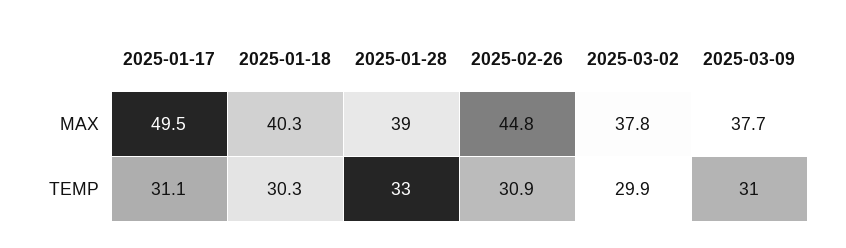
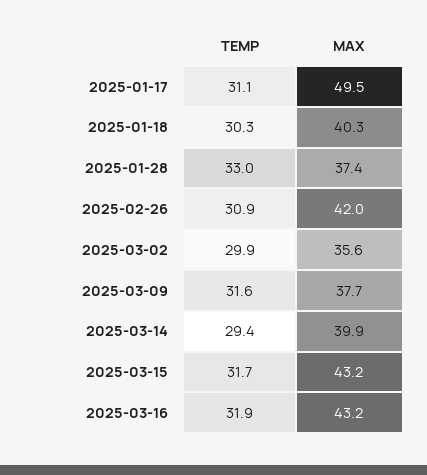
2025-01-28, MAX: 39 -> 37.4
2025-02-26, MAX: 44.8 -> 42
2025-03-02, MAX: 37.8 -> 35.6
2025-03-09, TEMP: 31 -> 31.6
2025-03-14, TEMP: none -> 29.4
2025-03-14, MAX: none -> 39.9
2025-03-15, TEMP: none -> 31.7
2025-03-15, MAX: none -> 43.2
2025-03-16, TEMP: none -> 31.9
2025-03-16, MAX: none -> 43.2

